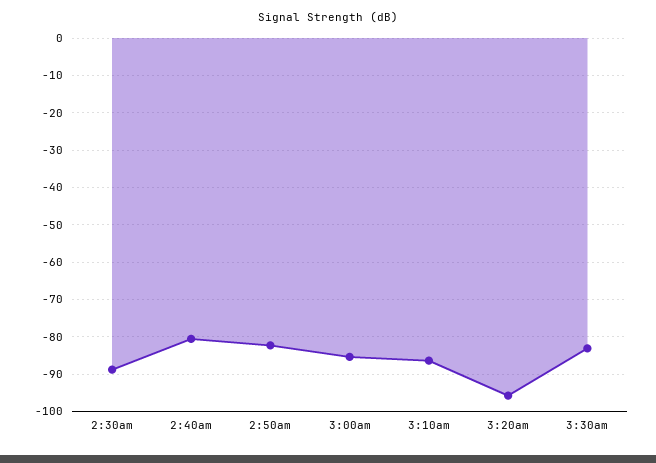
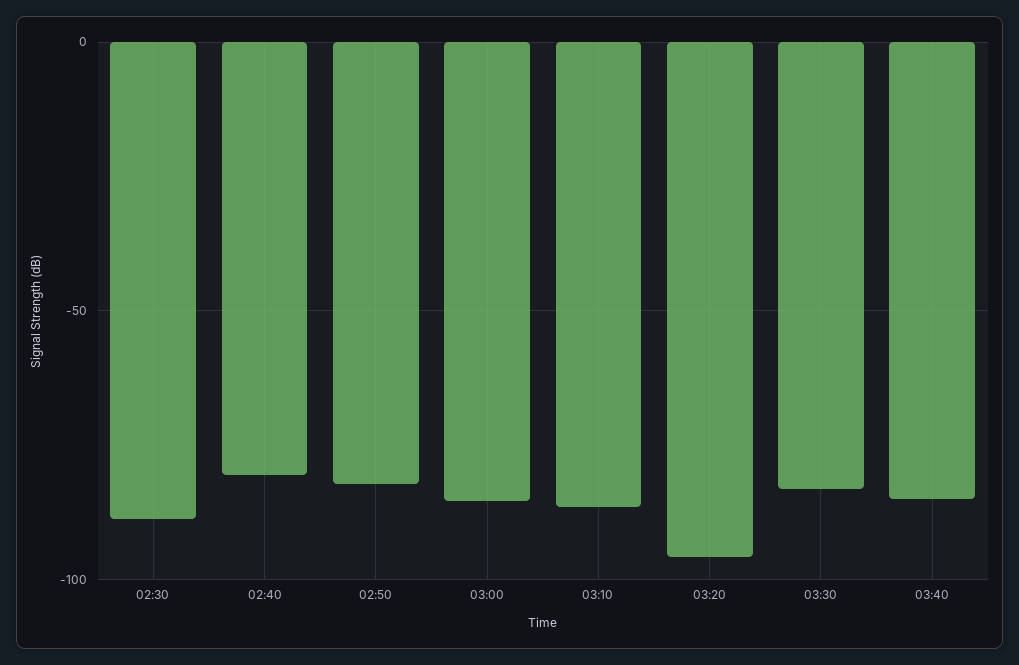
03:40: none -> -85

